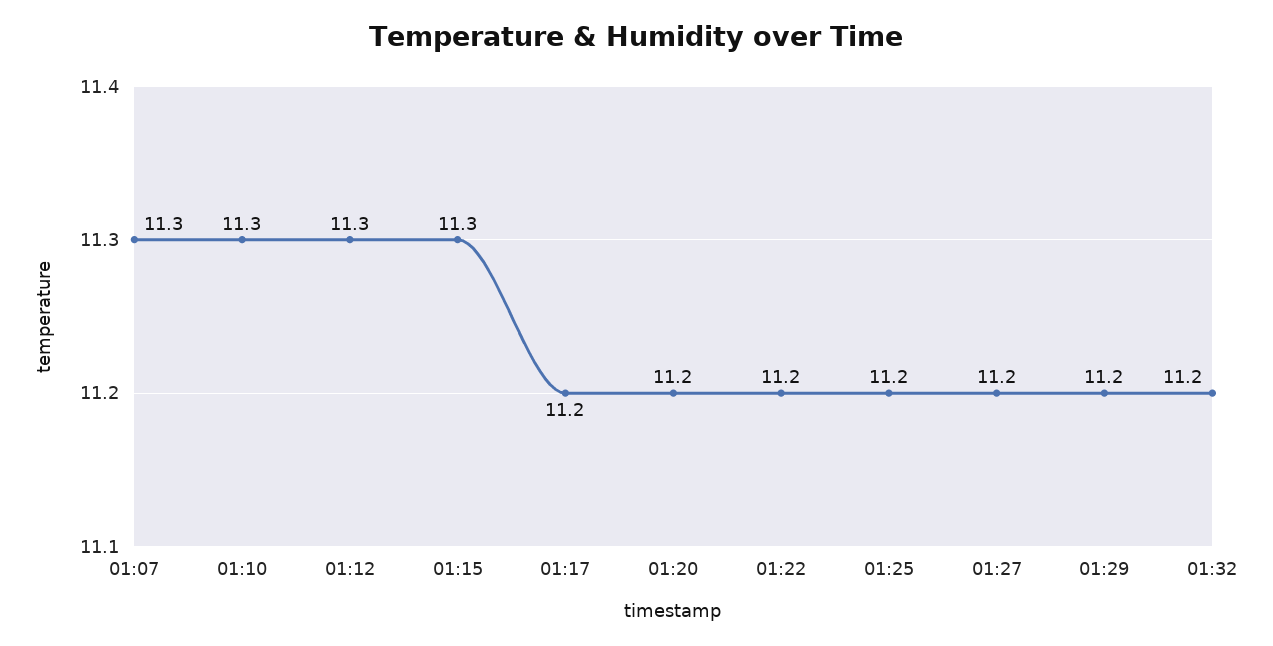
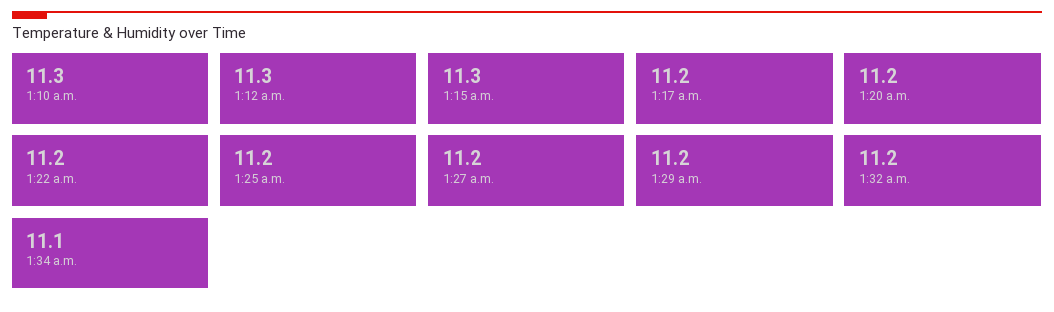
01:07: 11.3 -> none
1:34 a.m.: none -> 11.1

